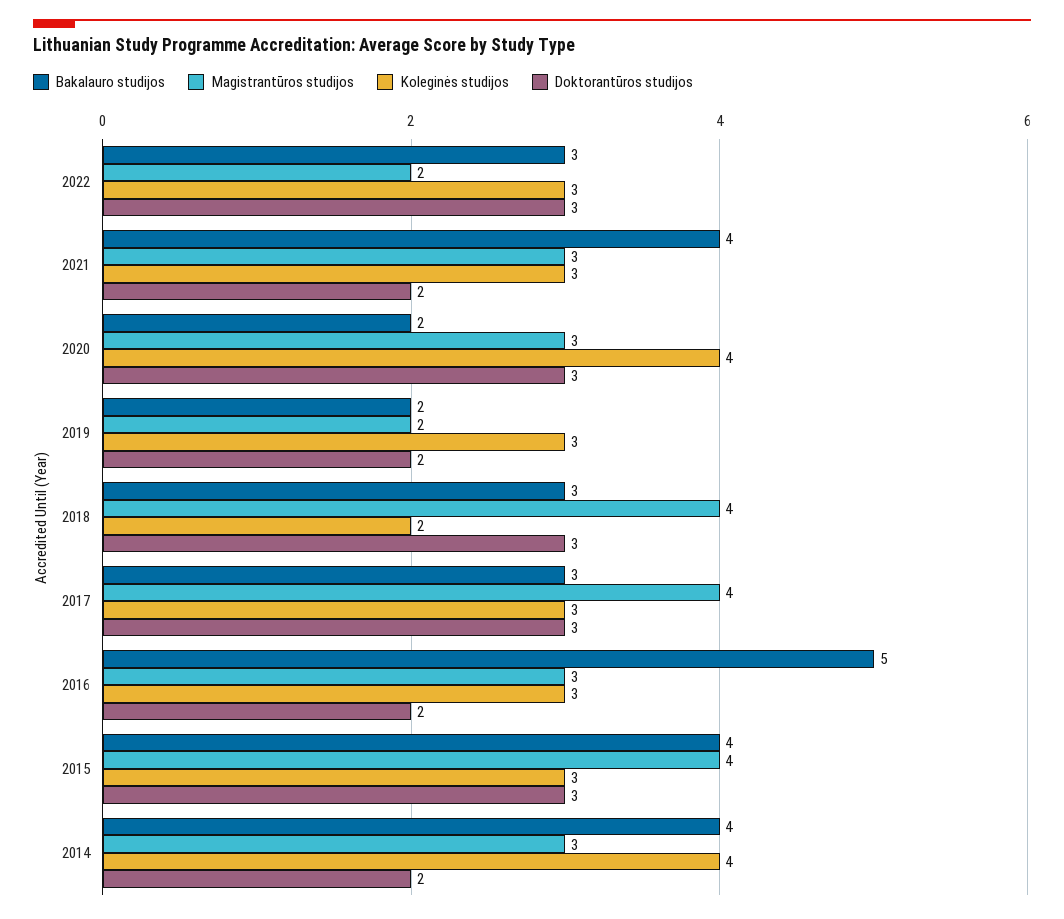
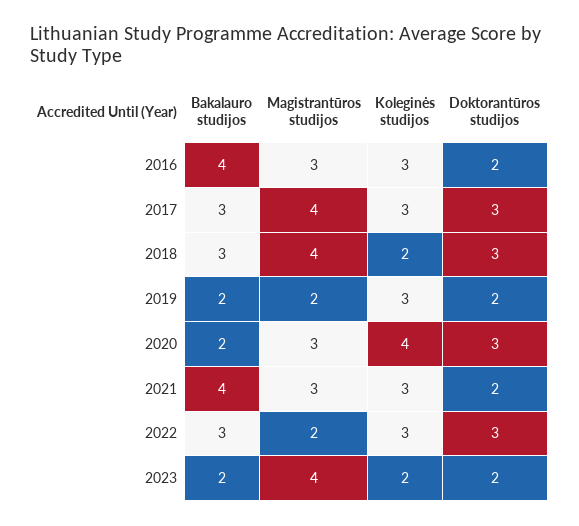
Bakalauro studijos, 2016: 5 -> 4
Bakalauro studijos, 2015: 4 -> none
Magistrantūros studijos, 2015: 4 -> none
Koleginės studijos, 2015: 3 -> none
Doktorantūros studijos, 2015: 3 -> none
Bakalauro studijos, 2014: 4 -> none
Magistrantūros studijos, 2014: 3 -> none
Koleginės studijos, 2014: 4 -> none
Doktorantūros studijos, 2014: 2 -> none
Bakalauro studijos, 2023: none -> 2
Magistrantūros studijos, 2023: none -> 4
Koleginės studijos, 2023: none -> 2
Doktorantūros studijos, 2023: none -> 2

